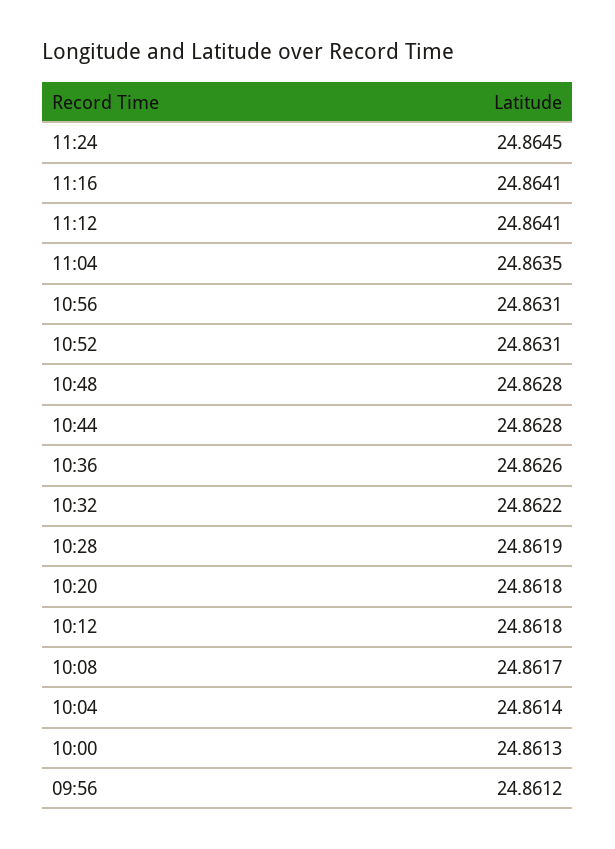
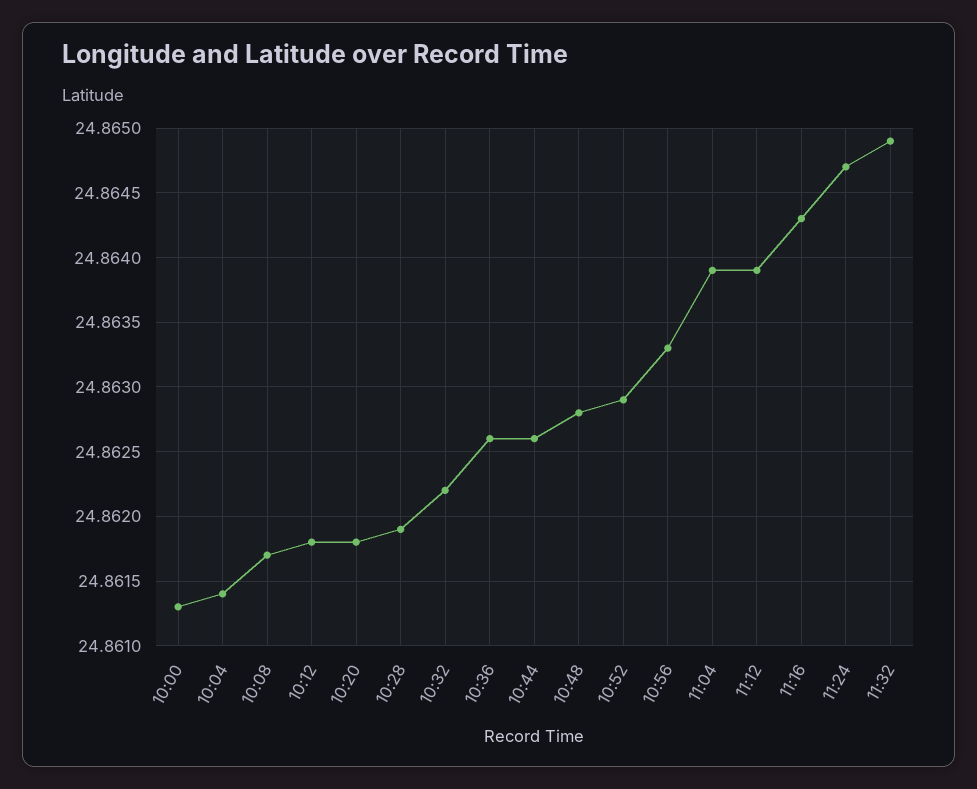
11:24: 24.8645 -> 24.8647
11:16: 24.8641 -> 24.8643
11:12: 24.8641 -> 24.8639
11:04: 24.8635 -> 24.8639
10:56: 24.8631 -> 24.8633
10:52: 24.8631 -> 24.8629
10:44: 24.8628 -> 24.8626
09:56: 24.8612 -> none
11:32: none -> 24.8649

